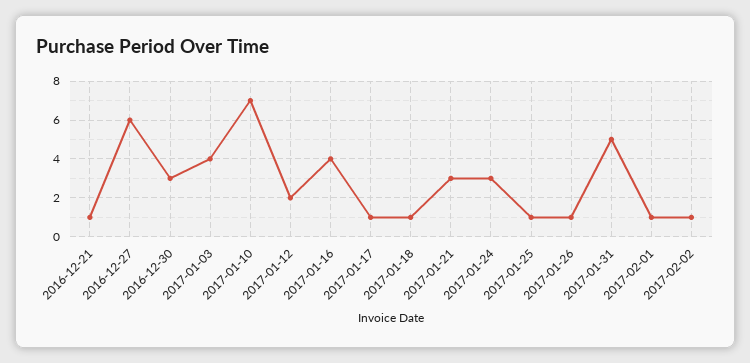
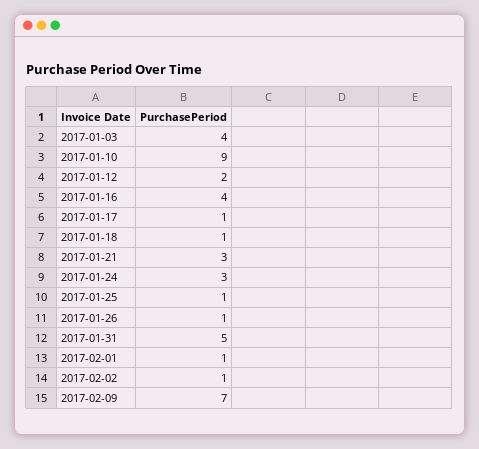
2016-12-21: 1 -> none
2016-12-27: 6 -> none
2016-12-30: 3 -> none
2017-01-10: 7 -> 9
2017-02-09: none -> 7

